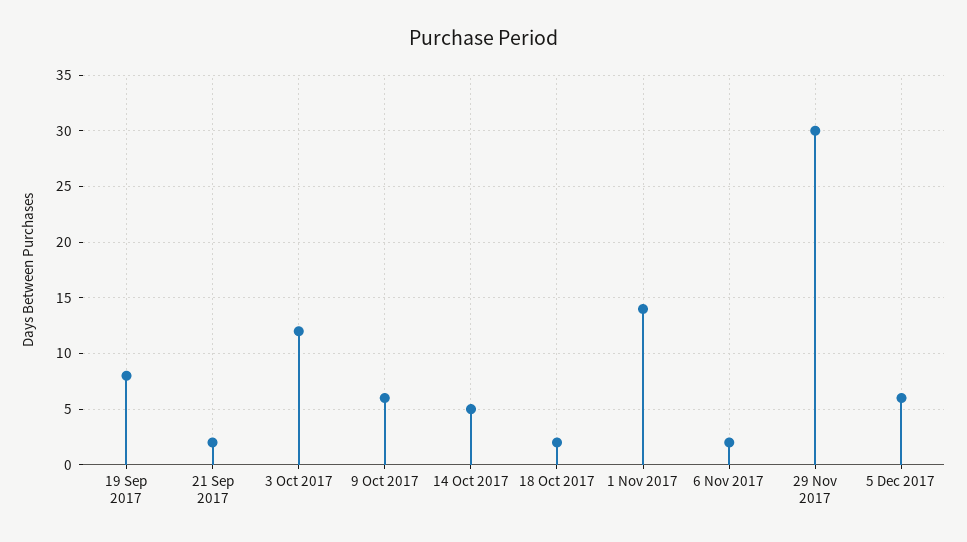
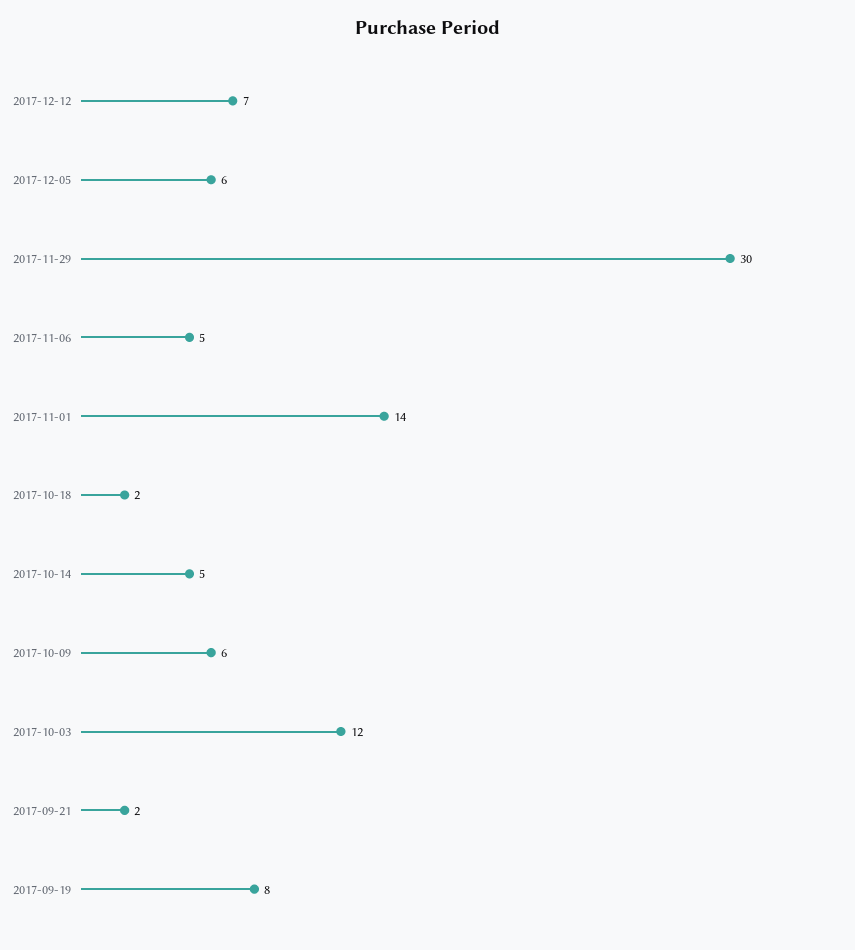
6 Nov 2017: 2 -> 5
2017-12-12: none -> 7

